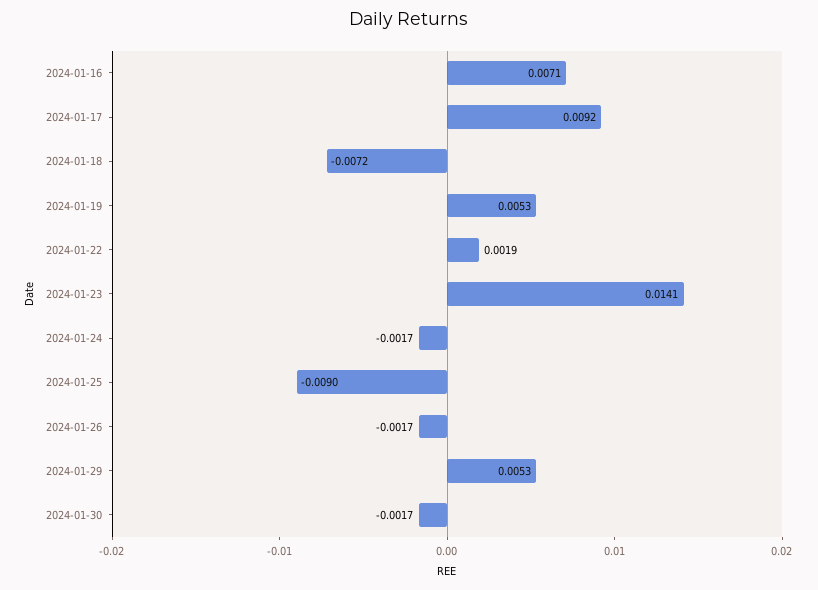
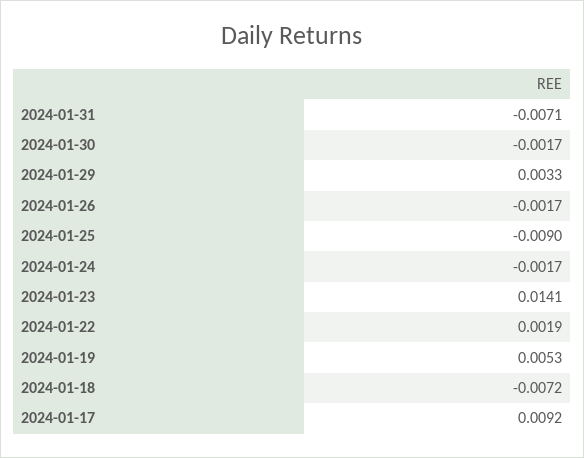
2024-01-16: 0.0071 -> none
2024-01-29: 0.0053 -> 0.0033
2024-01-31: none -> -0.0071

